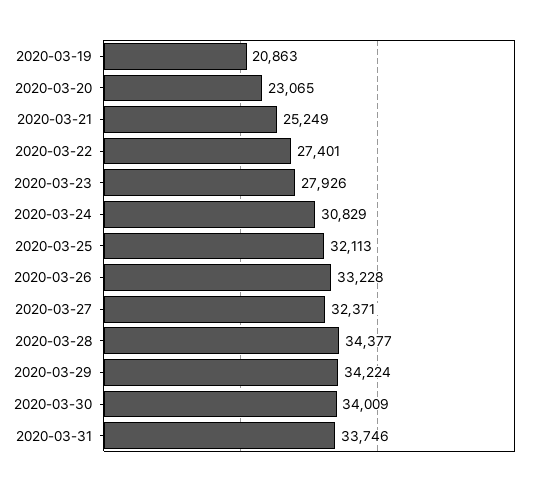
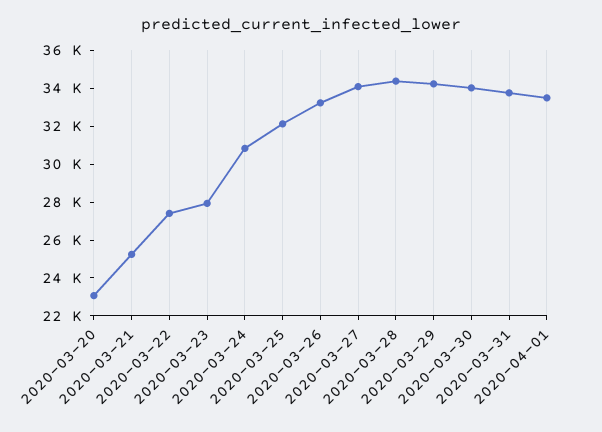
2020-03-19: 20863 -> none
2020-03-27: 32371 -> 34000
2020-04-01: none -> 33500

